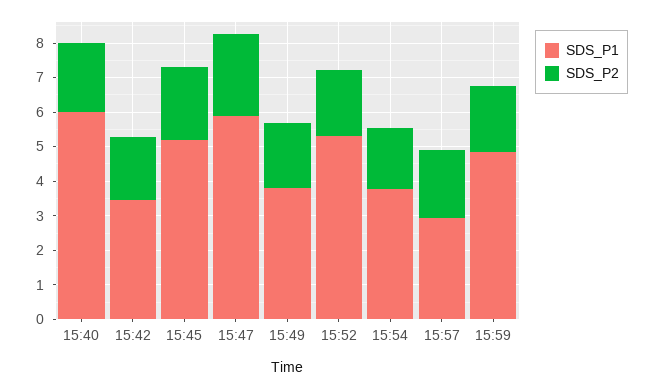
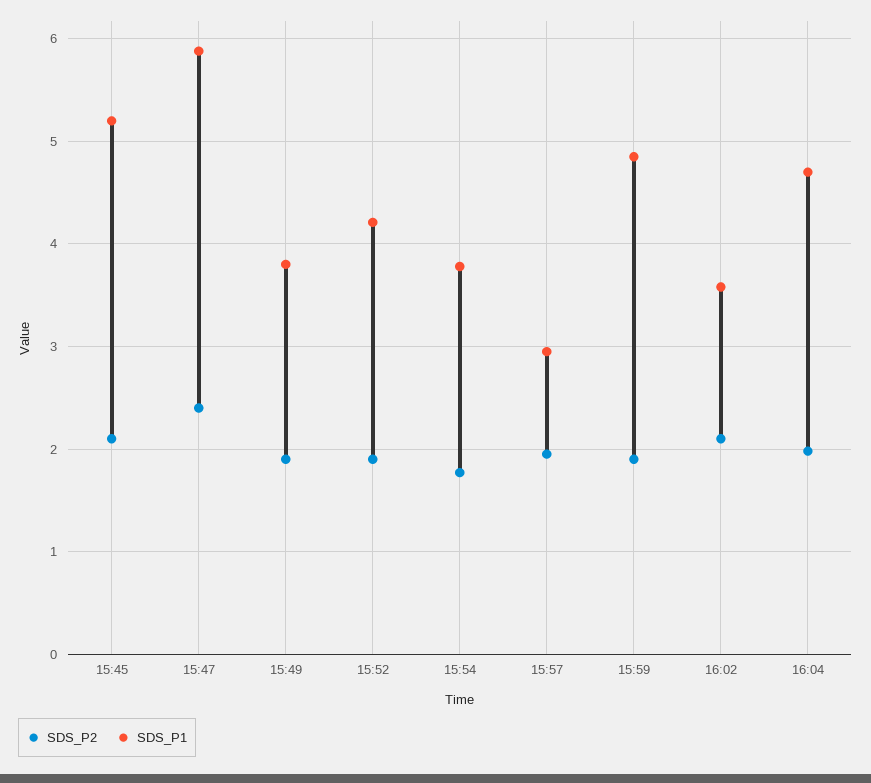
SDS_P1, 15:40: 6 -> none
SDS_P2, 15:40: 2 -> none
SDS_P1, 15:42: 3.5 -> none
SDS_P2, 15:42: 1.75 -> none
SDS_P1, 15:52: 5.25 -> 4.2
SDS_P2, 16:02: none -> 2.1
SDS_P1, 16:02: none -> 3.6
SDS_P2, 16:04: none -> 2
SDS_P1, 16:04: none -> 4.7

